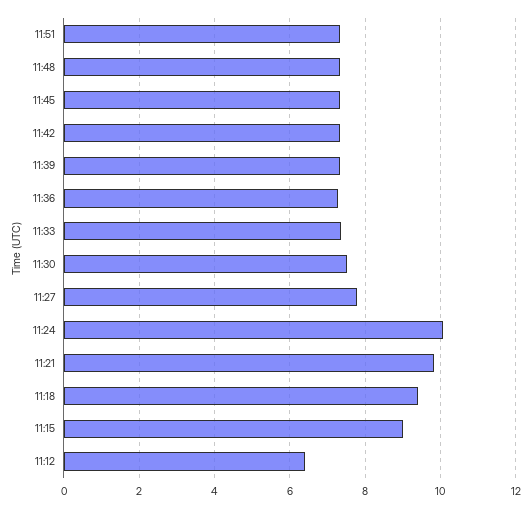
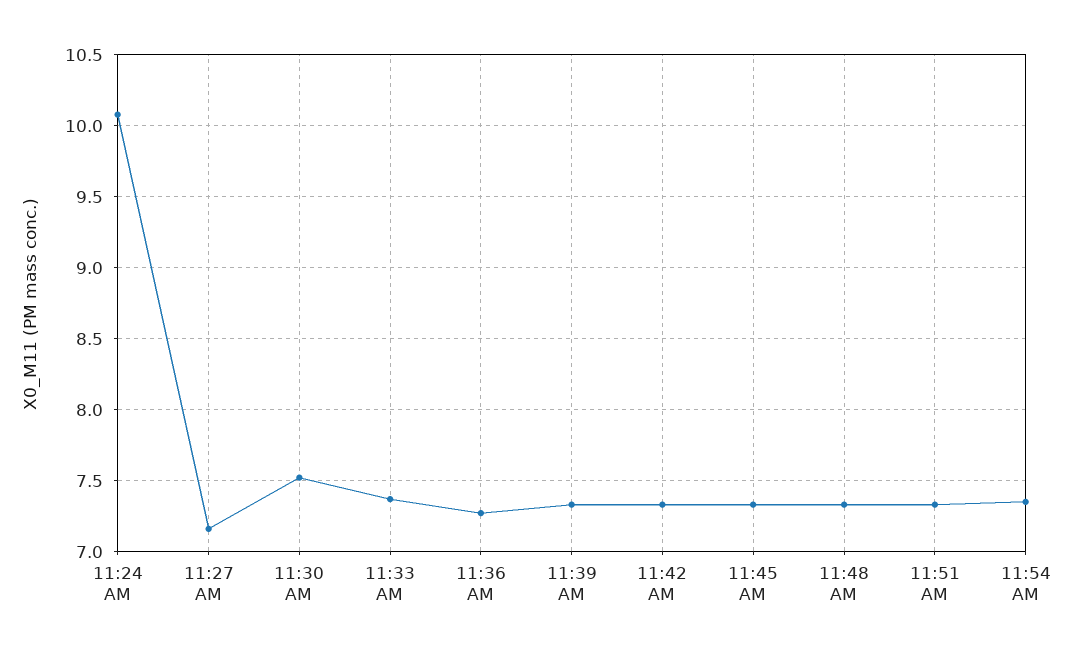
11:27: 7.8 -> 7.15
11:21: 9.8 -> none
11:18: 9.4 -> none
11:15: 9 -> none
11:12: 6.4 -> none
11:54 AM: none -> 7.35

